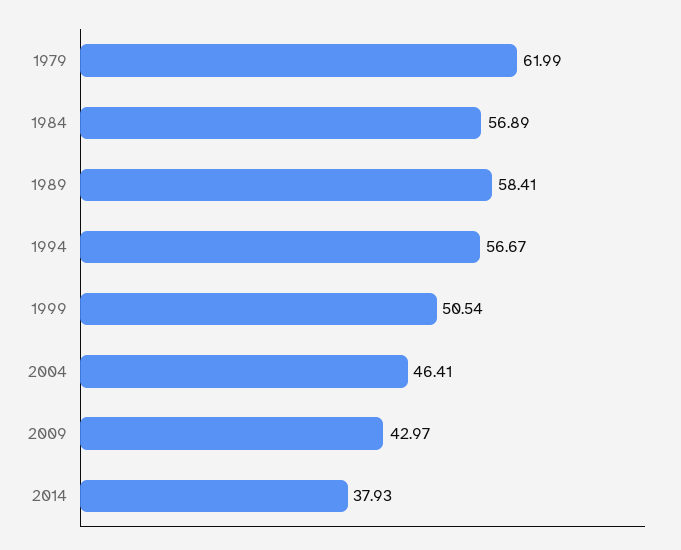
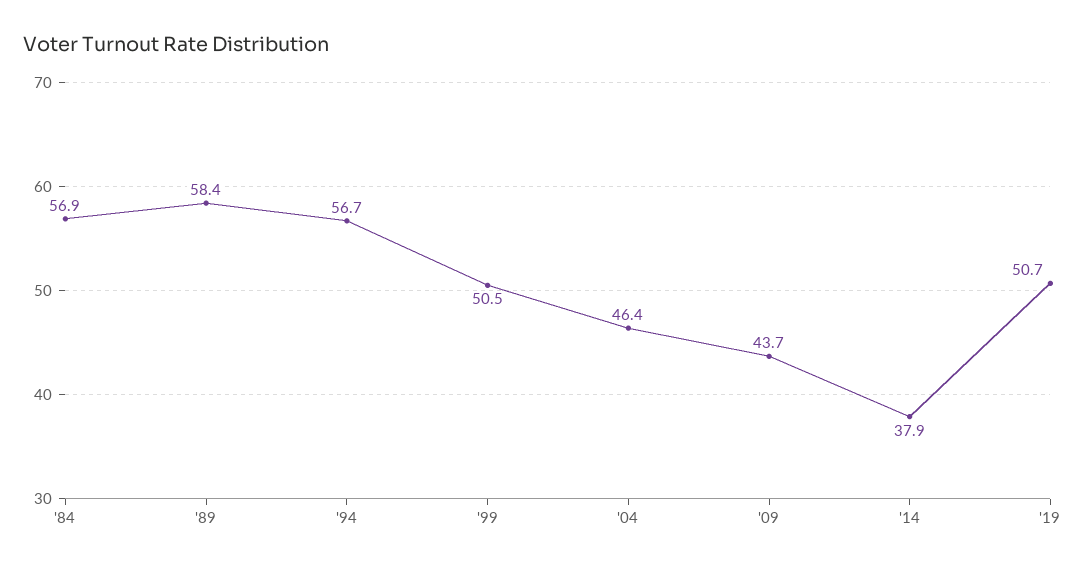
1979: 61.99 -> none
2009: 42.97 -> 43.7
'19: none -> 50.7

